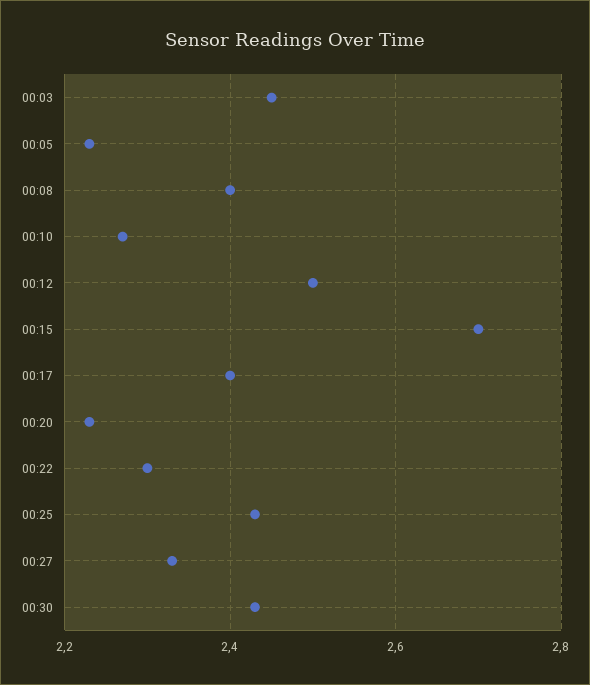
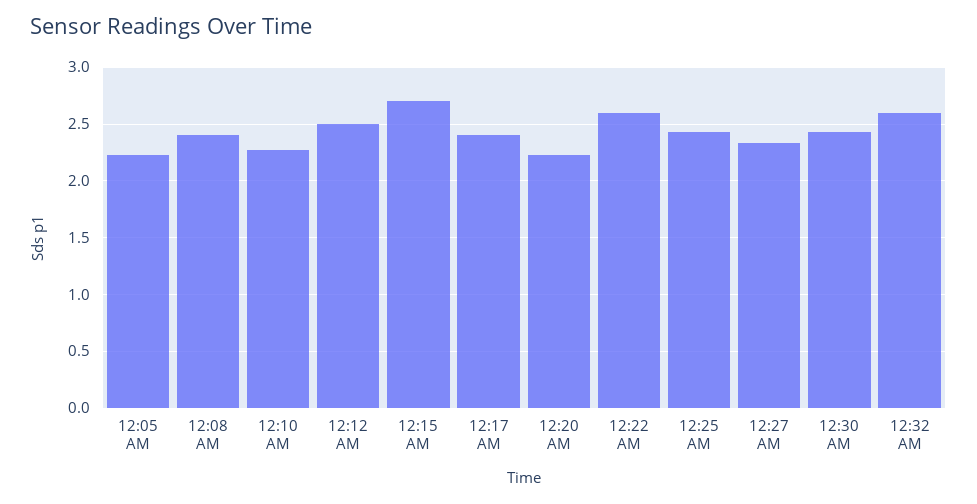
00:03: 2.45 -> none
00:22: 2.3 -> 2.6
12:32 AM: none -> 2.6

